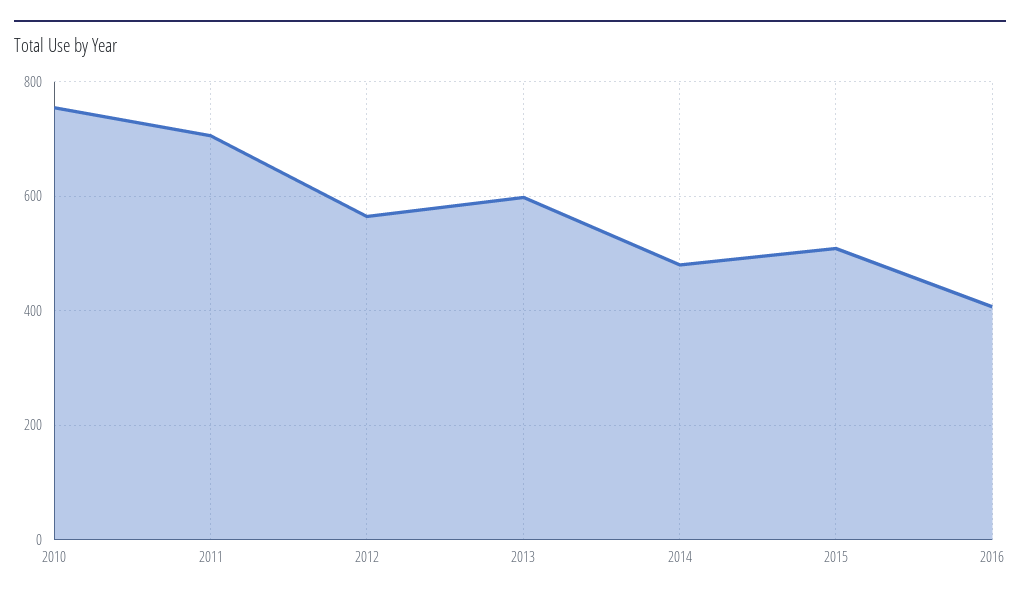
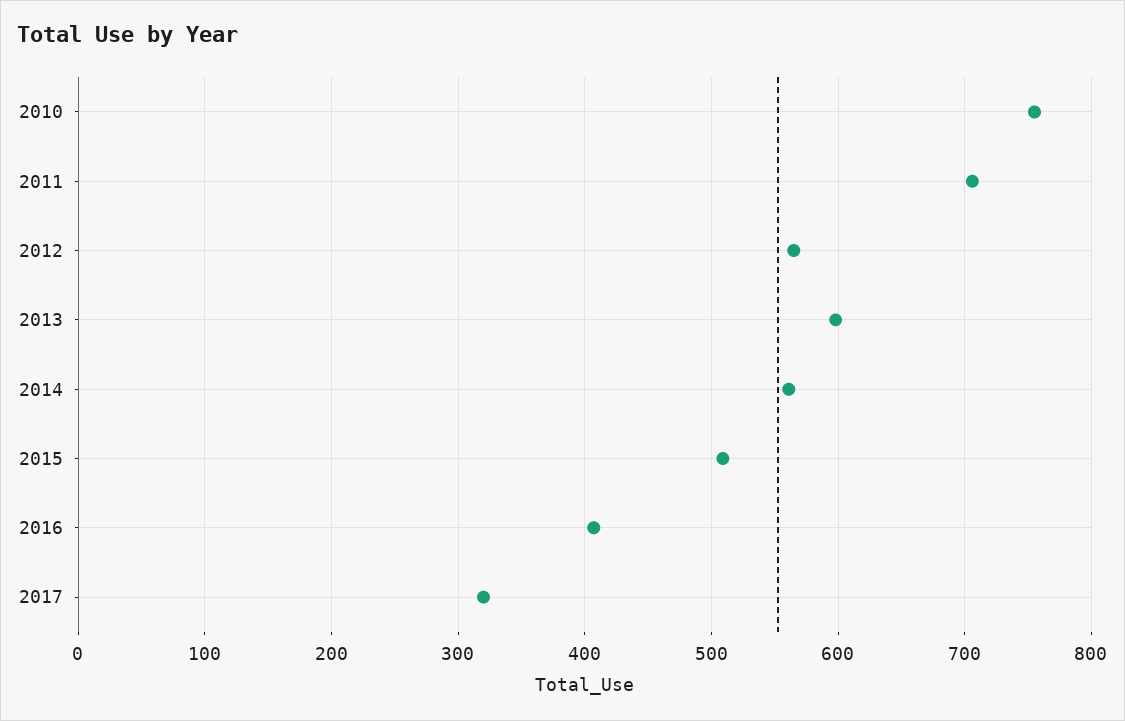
2014: 480 -> 560
2017: none -> 320

